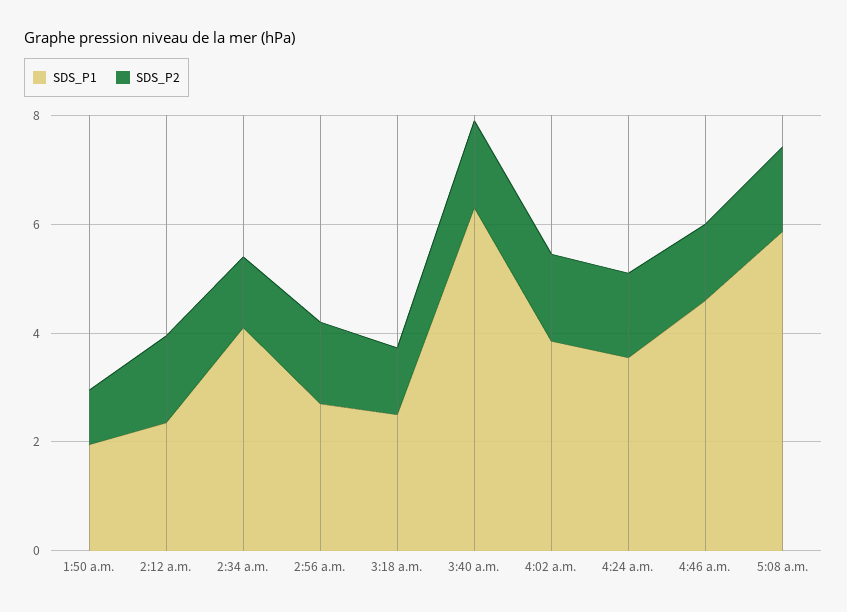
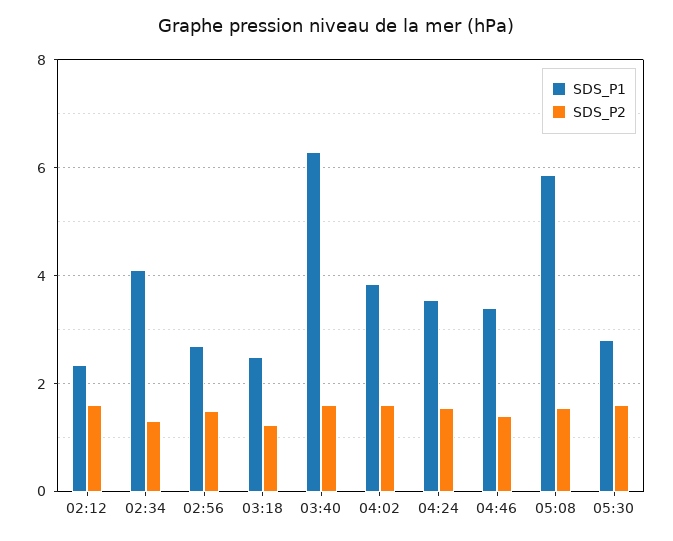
SDS_P1, 1:50 a.m.: 2 -> none
SDS_P2, 1:50 a.m.: 1 -> none
SDS_P1, 4:46 a.m.: 4.5 -> 3.4
SDS_P1, 05:30: none -> 2.8
SDS_P2, 05:30: none -> 1.6

